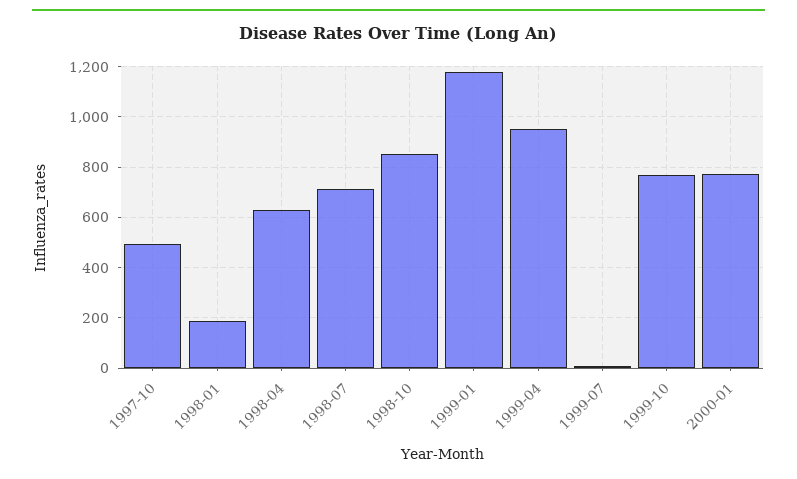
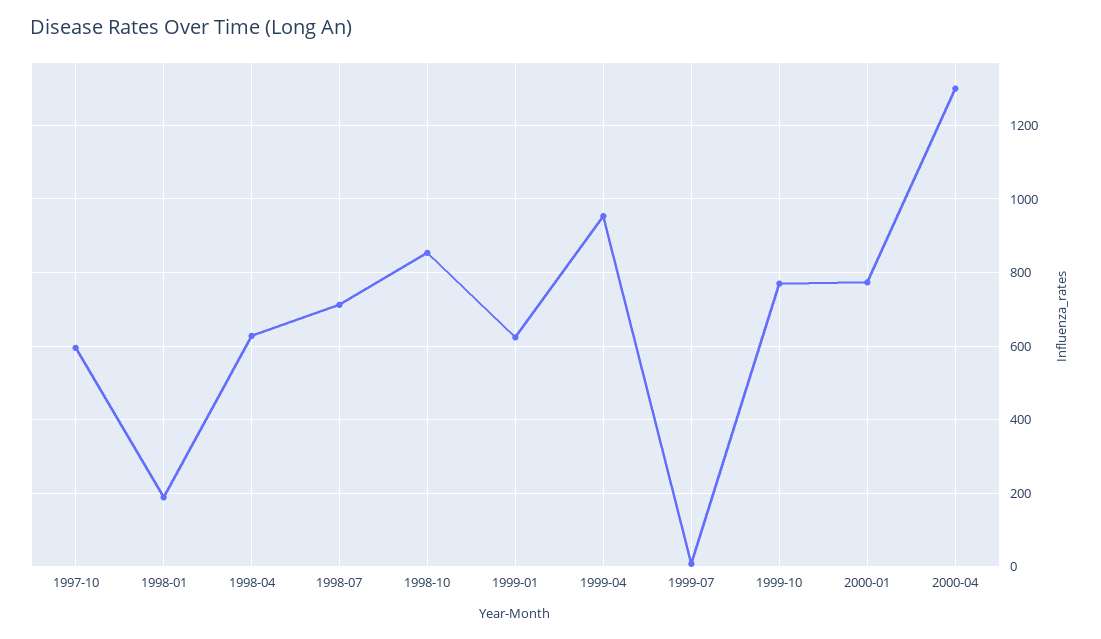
1997-10: 500 -> 600
1999-01: 1175 -> 620
2000-04: none -> 1300

